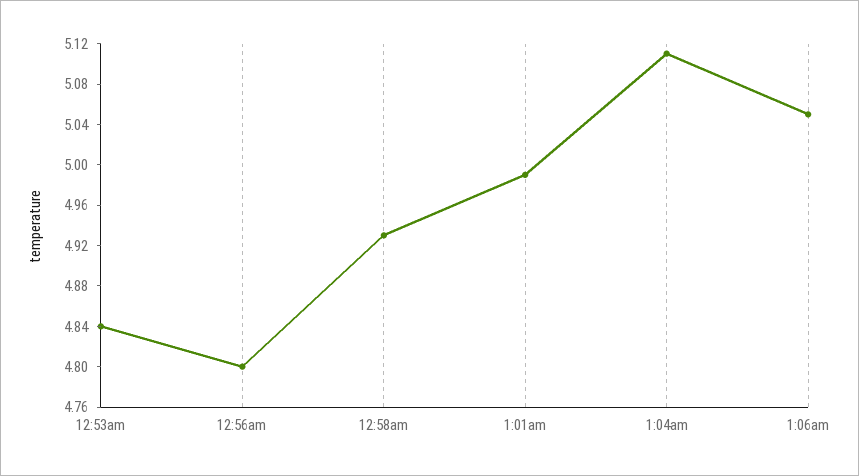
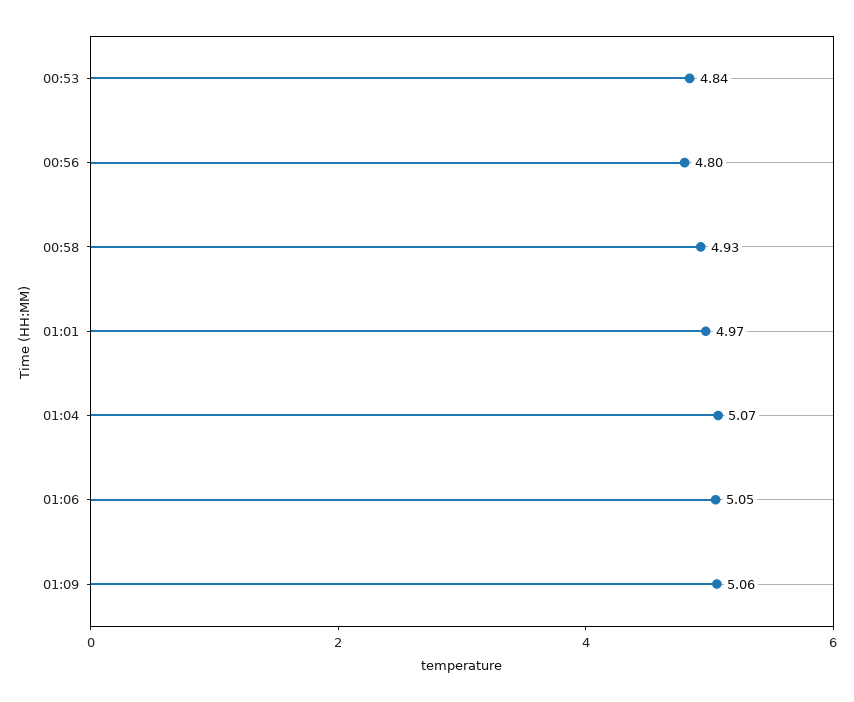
1:01am: 4.99 -> 4.97
1:04am: 5.11 -> 5.07
01:09: none -> 5.06

